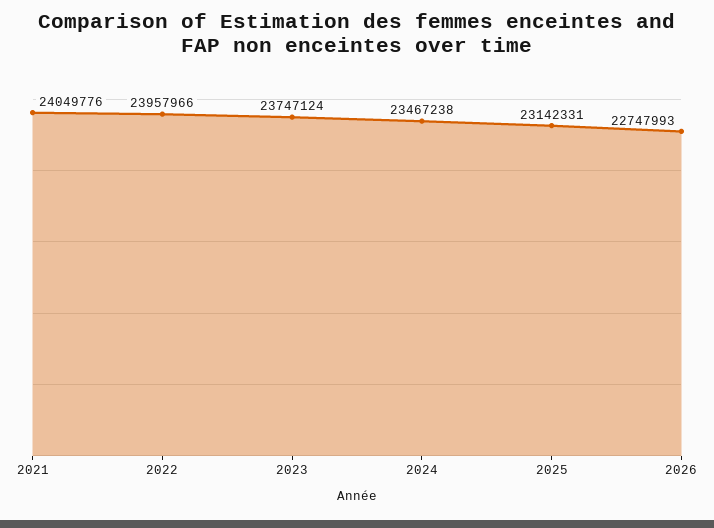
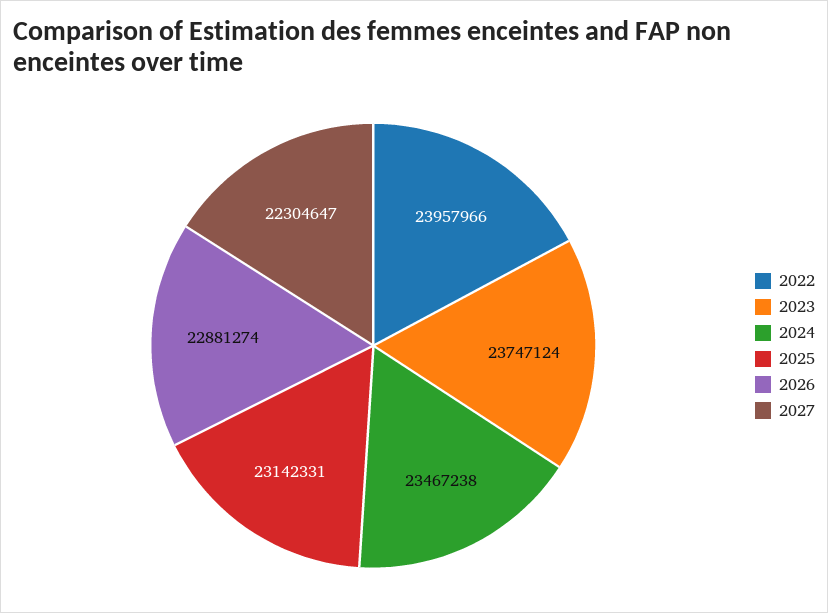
2021: 24049776 -> none
2026: 22747993 -> 22881274
2027: none -> 22304647

